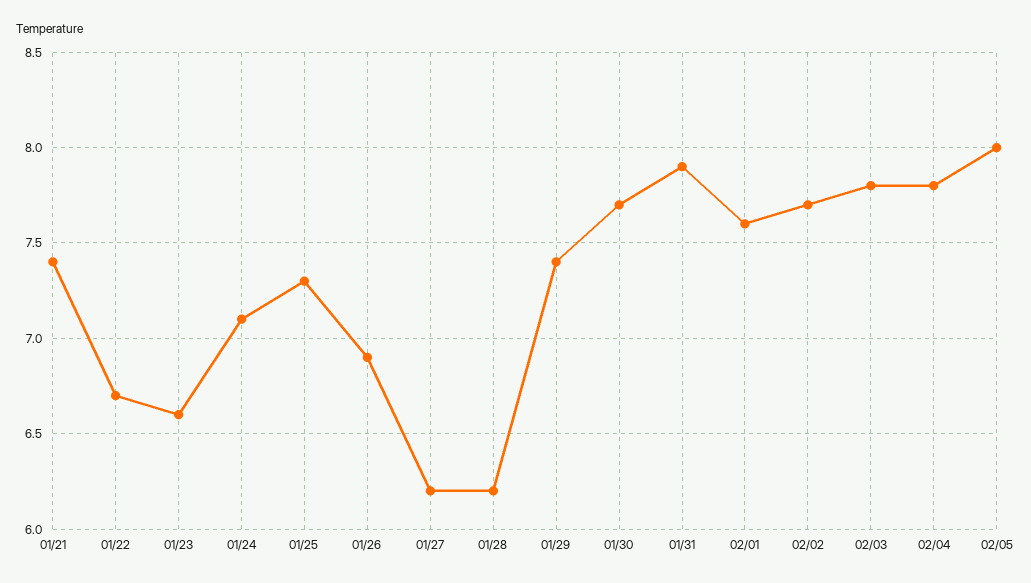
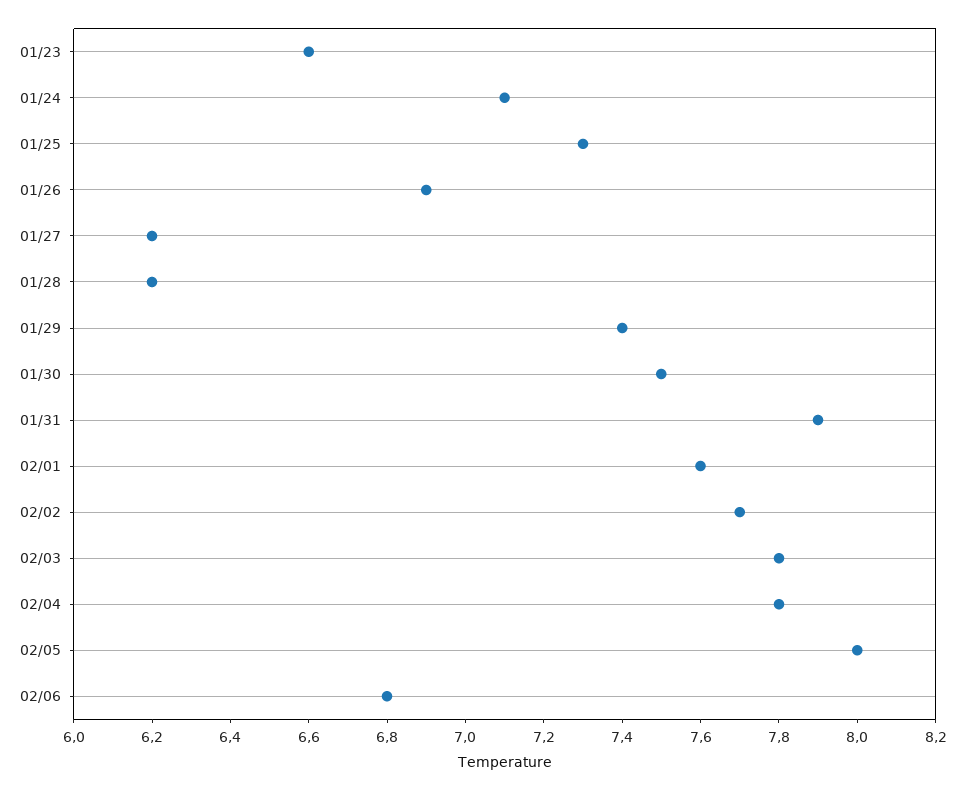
01/21: 7.4 -> none
01/22: 6.7 -> none
01/30: 7.7 -> 7.5
02/06: none -> 6.8

